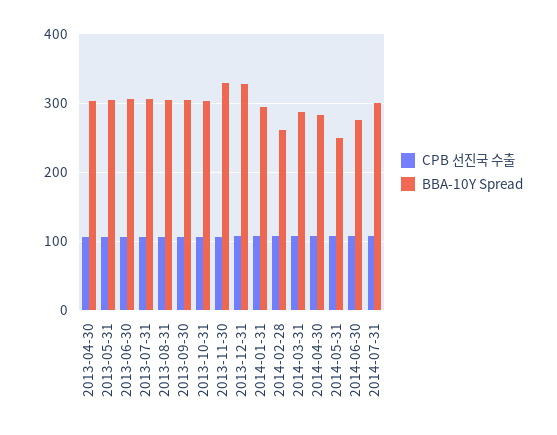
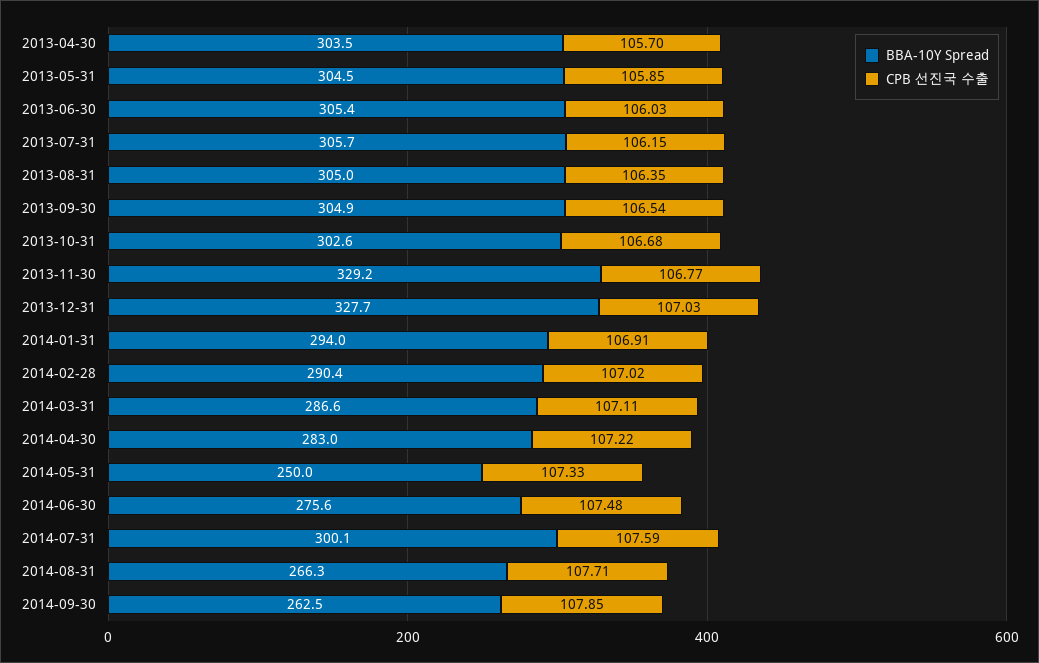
BBA-10Y Spread, 2014-02-28: 260 -> 290.4
BBA-10Y Spread, 2014-08-31: none -> 266.3
CPB 선진국 수출, 2014-08-31: none -> 107.71
BBA-10Y Spread, 2014-09-30: none -> 262.5
CPB 선진국 수출, 2014-09-30: none -> 107.85

